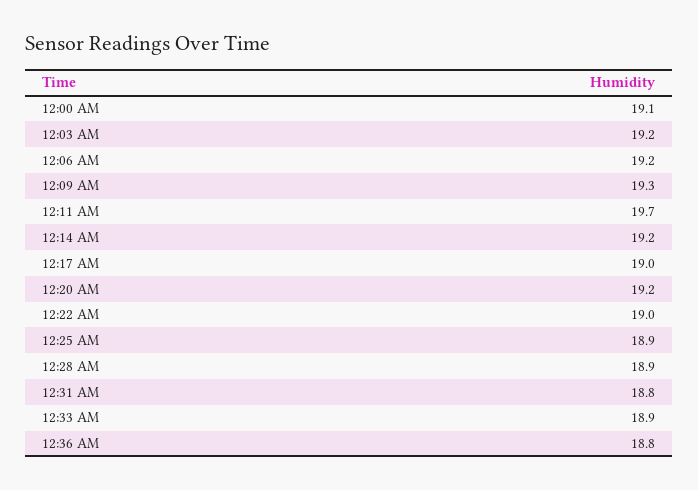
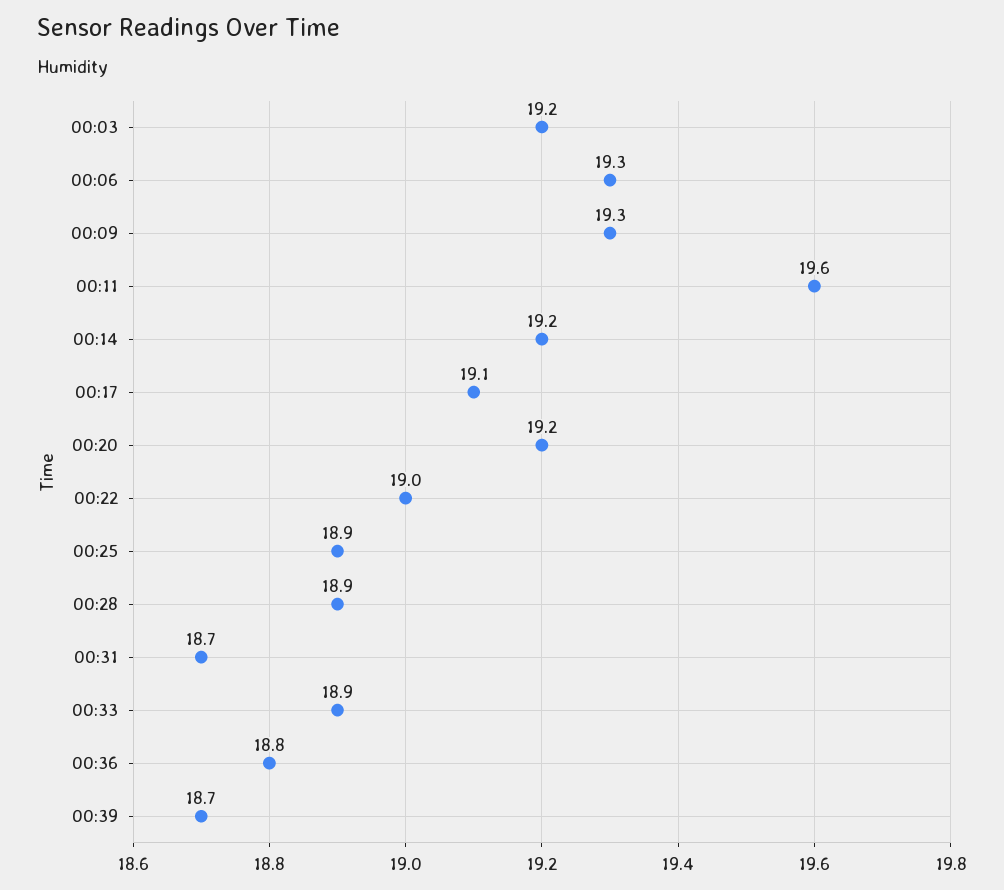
12:00 AM: 19.1 -> none
12:06 AM: 19.2 -> 19.3
12:11 AM: 19.7 -> 19.6
12:17 AM: 19 -> 19.1
12:31 AM: 18.8 -> 18.7
00:39: none -> 18.7

